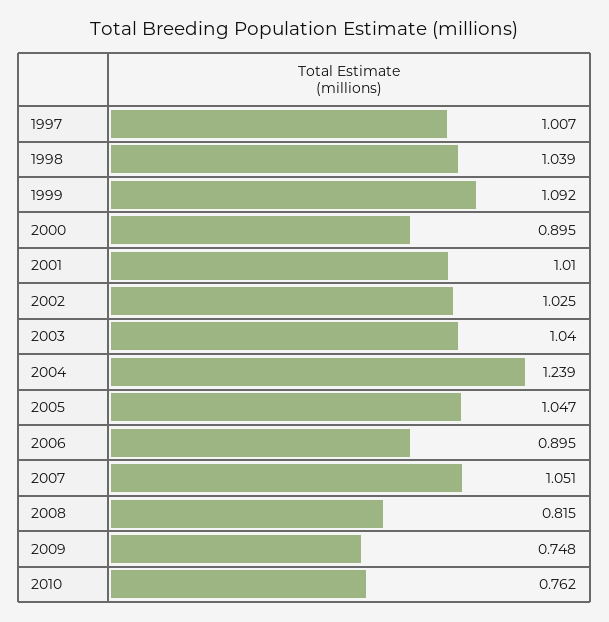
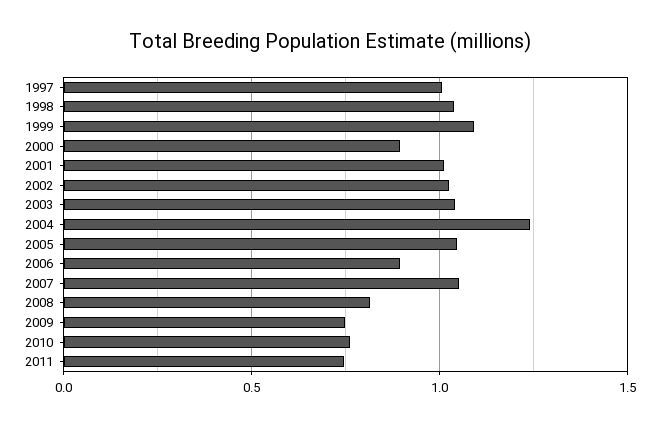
2011: none -> 0.75

